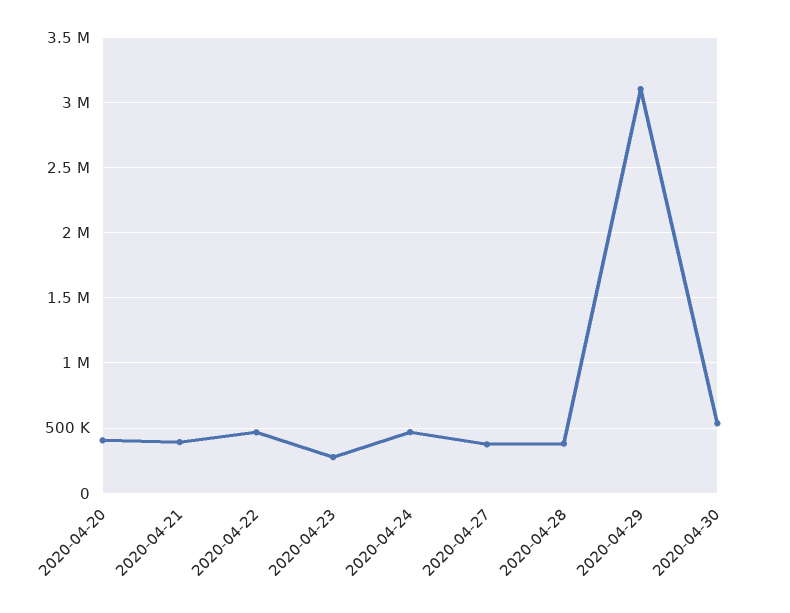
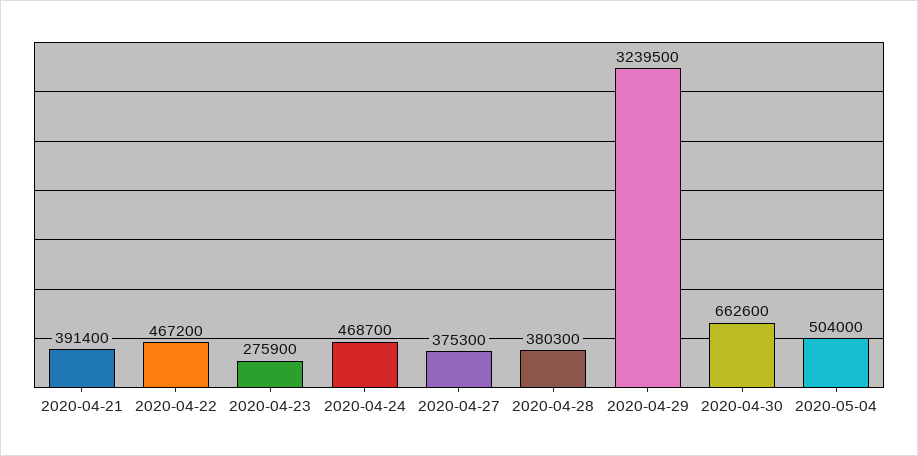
2020-04-20: 400000 -> none
2020-04-29: 3100000 -> 3239500
2020-04-30: 550000 -> 662600
2020-05-04: none -> 504000

